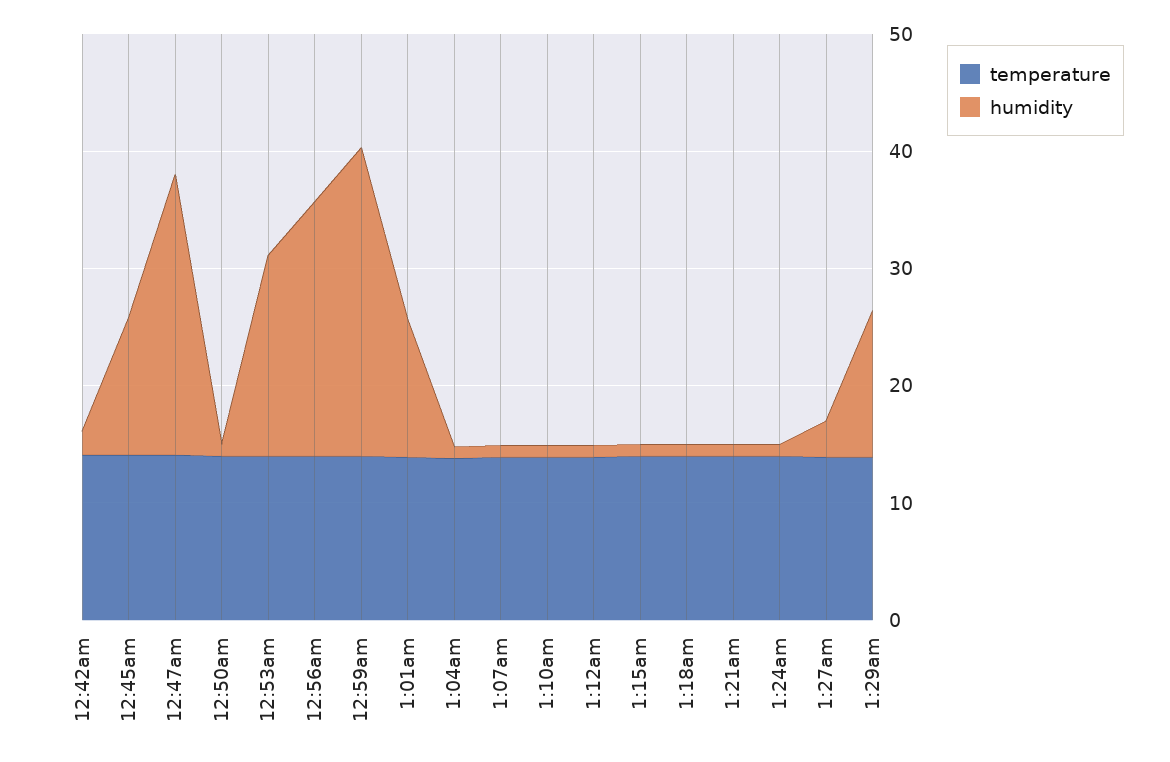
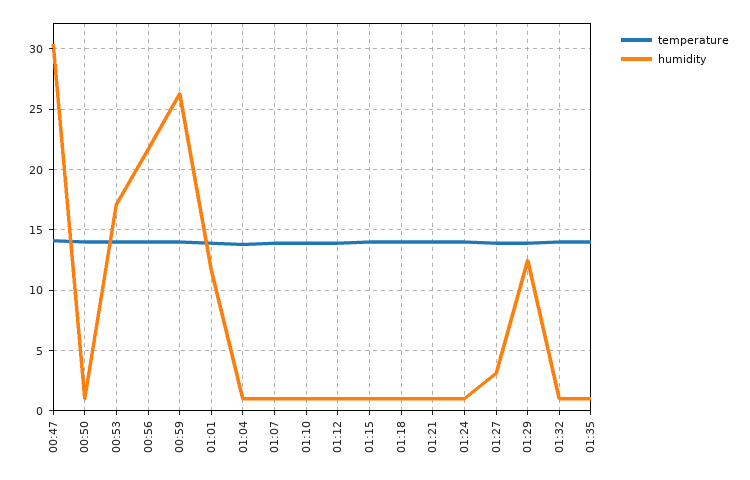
temperature, 12:42am: 14 -> none
humidity, 12:42am: 2 -> none
temperature, 12:45am: 14 -> none
humidity, 12:45am: 12 -> none
humidity, 12:47am: 24 -> 30.5
temperature, 01:32: none -> 14
humidity, 01:32: none -> 1
temperature, 01:35: none -> 14
humidity, 01:35: none -> 1

